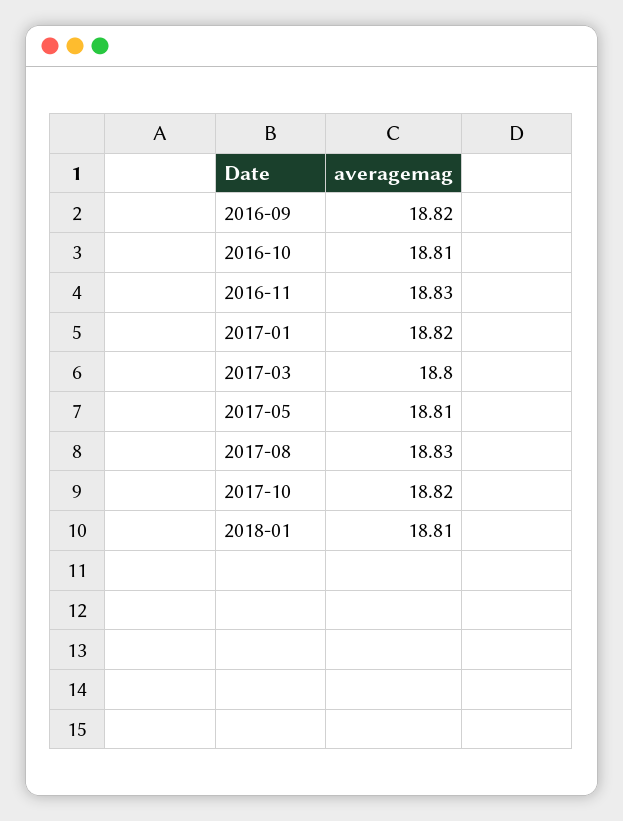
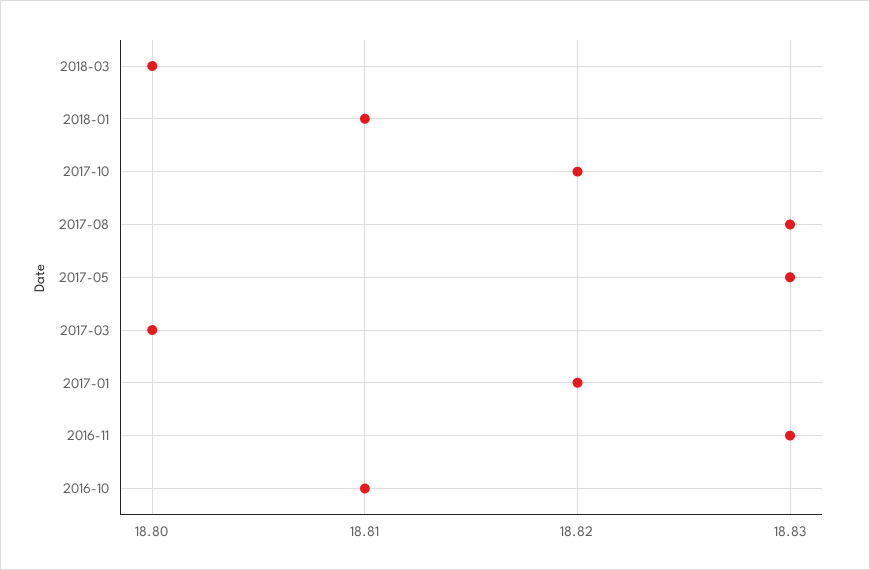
2016-09: 18.82 -> none
2017-05: 18.81 -> 18.83
2018-03: none -> 18.8

